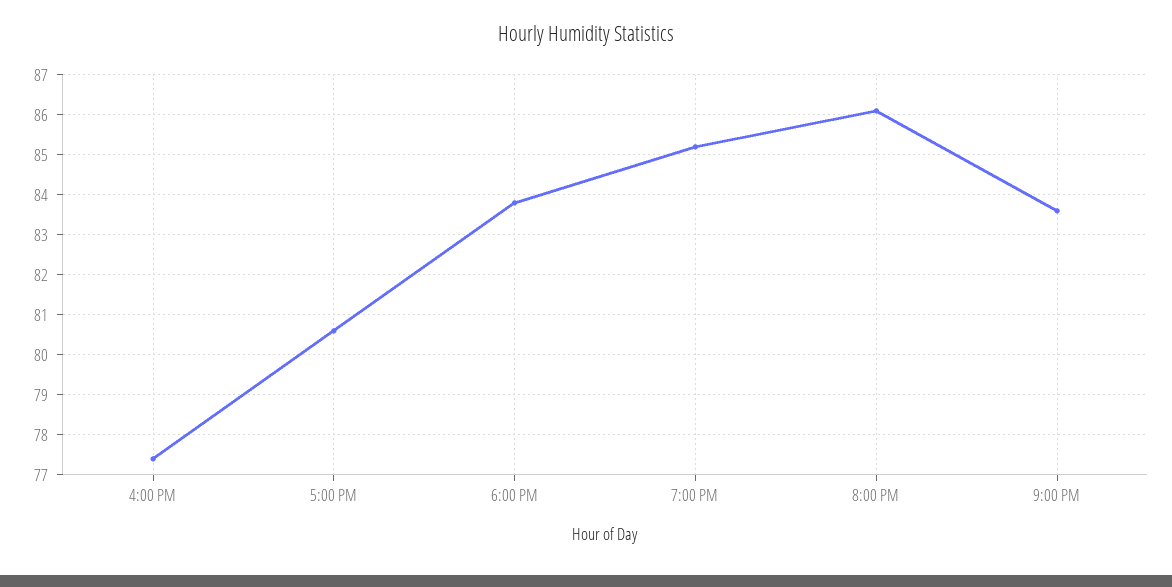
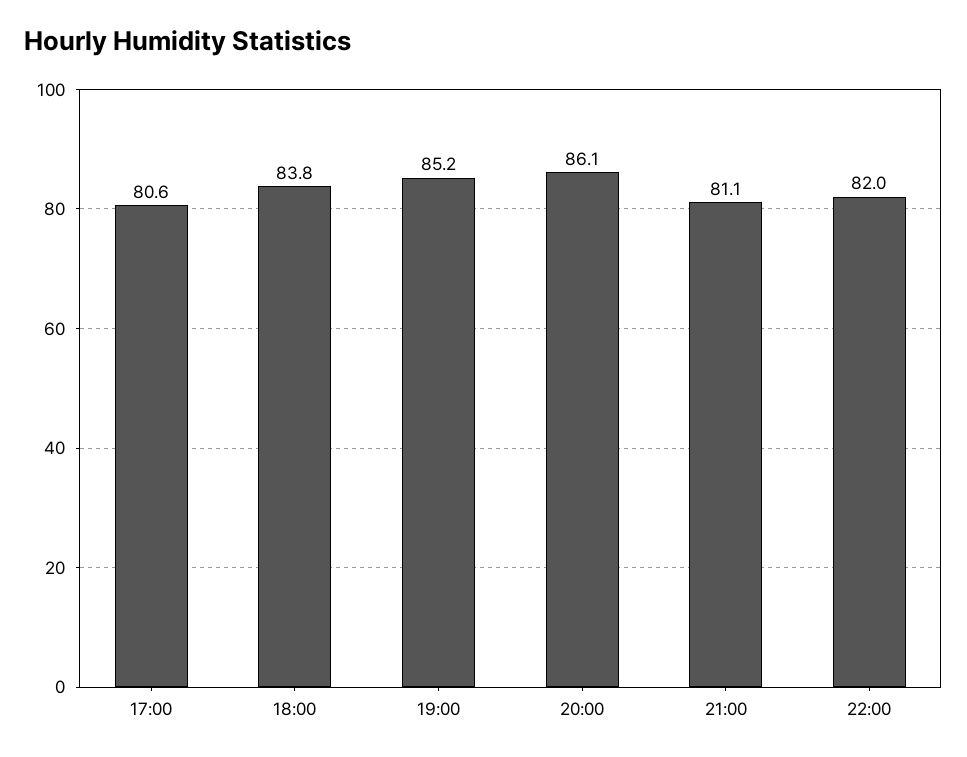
4:00 PM: 77.5 -> none
9:00 PM: 83.5 -> 81.1
22:00: none -> 82

